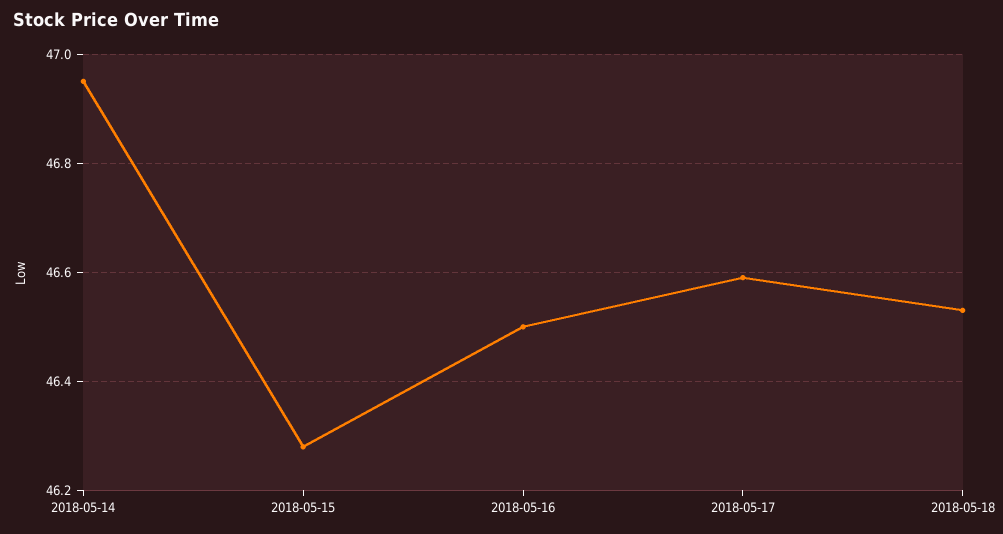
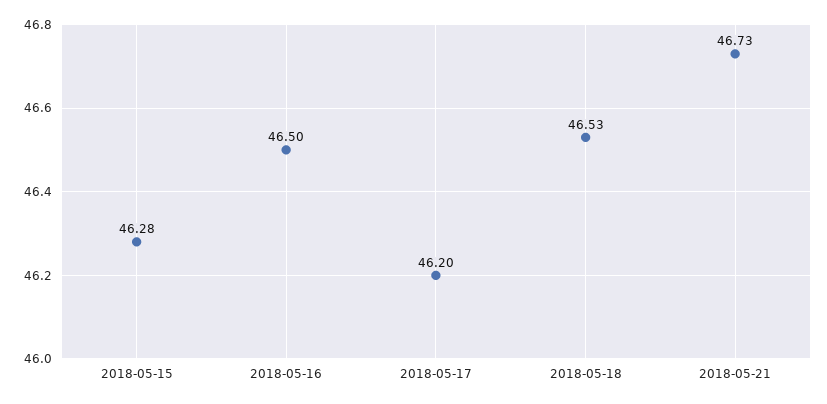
2018-05-14: 46.95 -> none
2018-05-17: 46.6 -> 46.2
2018-05-21: none -> 46.73

